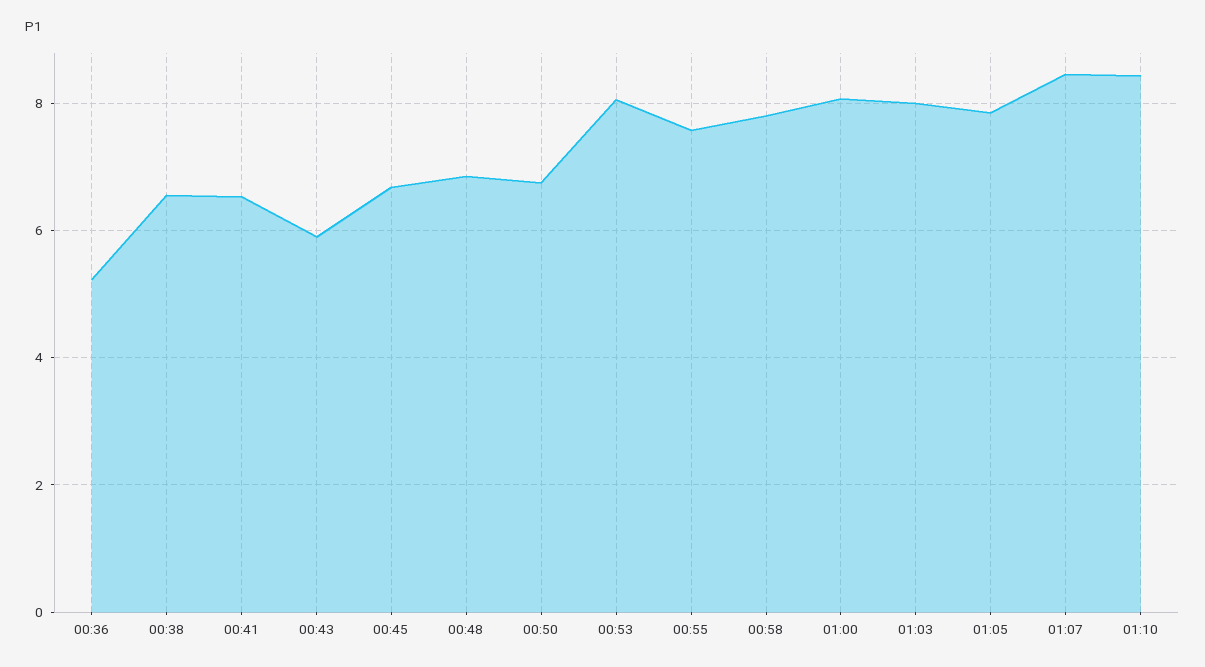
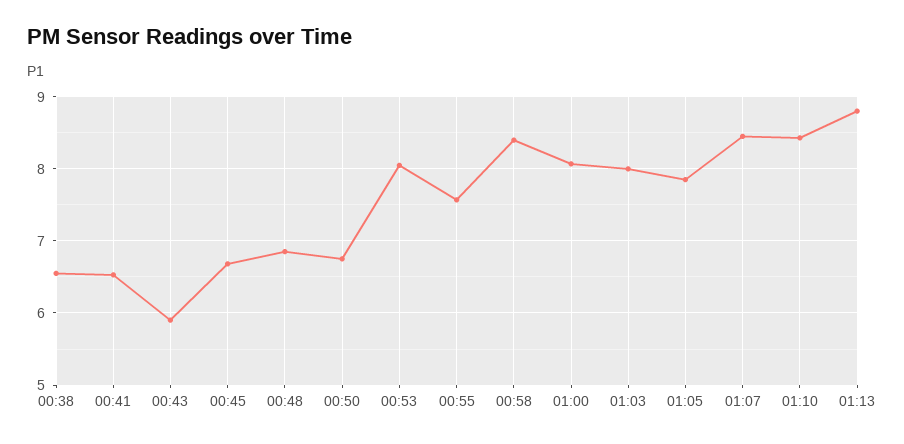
00:36: 5.2 -> none
00:58: 7.8 -> 8.4
01:13: none -> 8.8

